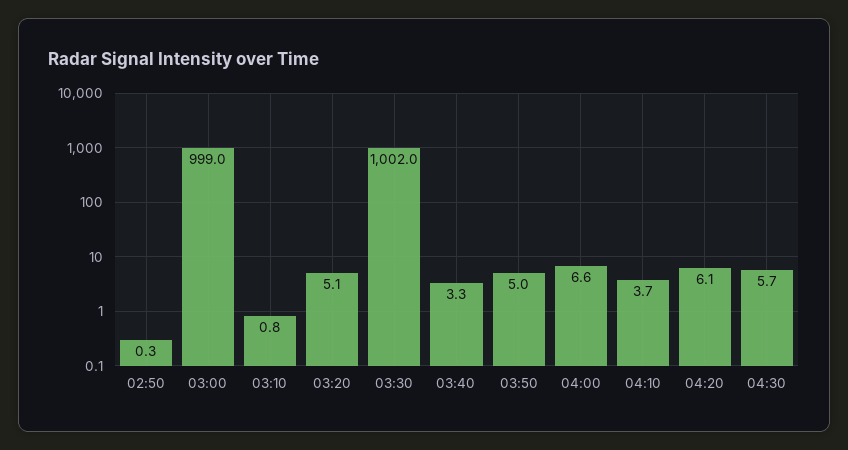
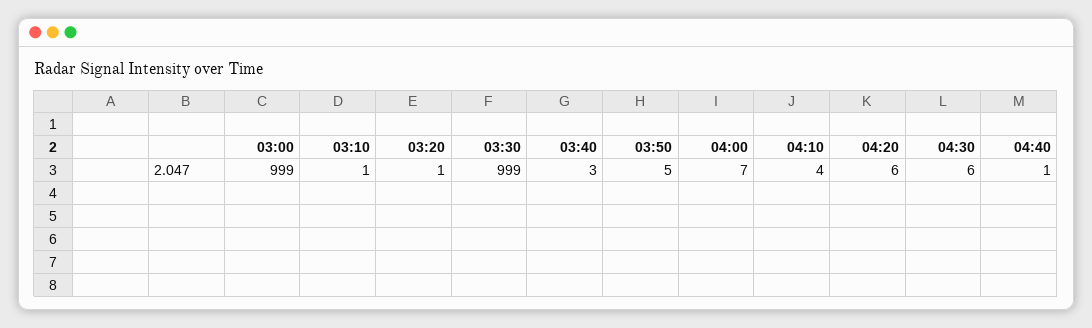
02:50: 0.3 -> none
03:20: 5.1 -> 1
03:30: 1002 -> 999
04:40: none -> 1

